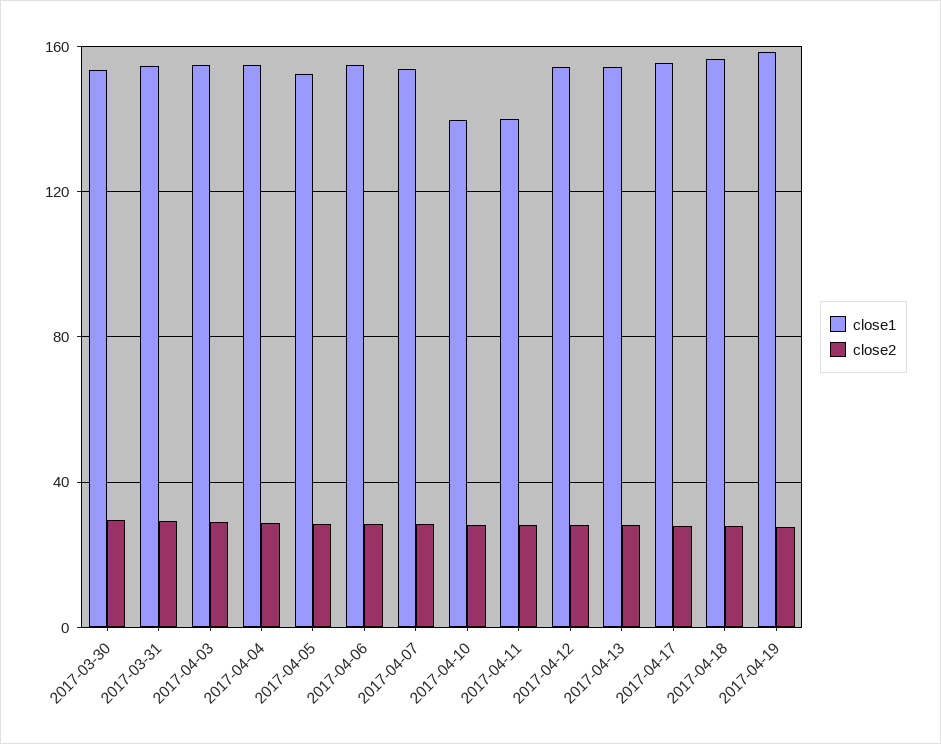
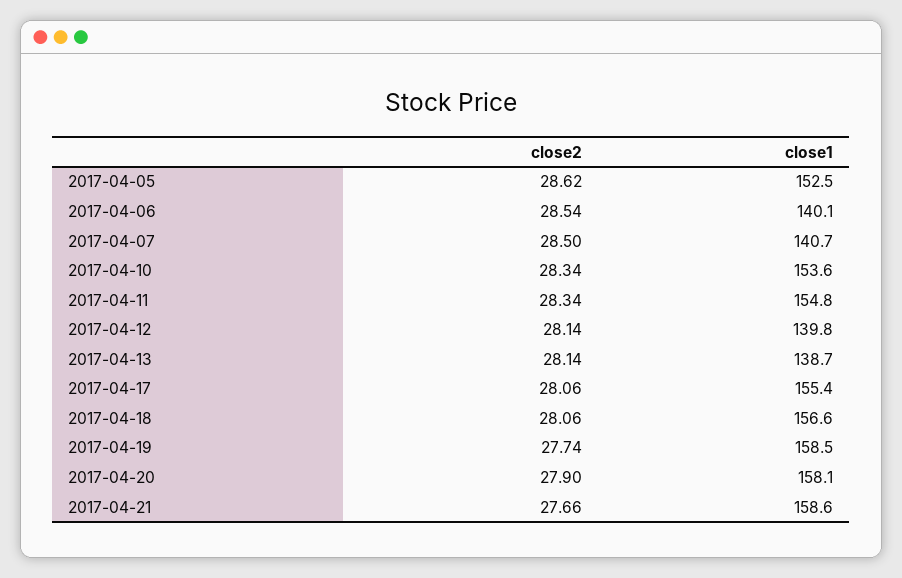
close1, 2017-03-30: 155 -> none
close2, 2017-03-30: 30 -> none
close1, 2017-03-31: 155 -> none
close2, 2017-03-31: 30 -> none
close1, 2017-04-03: 155 -> none
close2, 2017-04-03: 30 -> none
close1, 2017-04-04: 155 -> none
close2, 2017-04-04: 30 -> none
close1, 2017-04-06: 155 -> 140.1
close1, 2017-04-07: 155 -> 140.7
close1, 2017-04-10: 140 -> 153.6
close1, 2017-04-11: 140 -> 154.8
close1, 2017-04-12: 155 -> 139.8
close1, 2017-04-13: 155 -> 138.7
close2, 2017-04-20: none -> 27.9
close1, 2017-04-20: none -> 158.1
close2, 2017-04-21: none -> 27.66
close1, 2017-04-21: none -> 158.6

